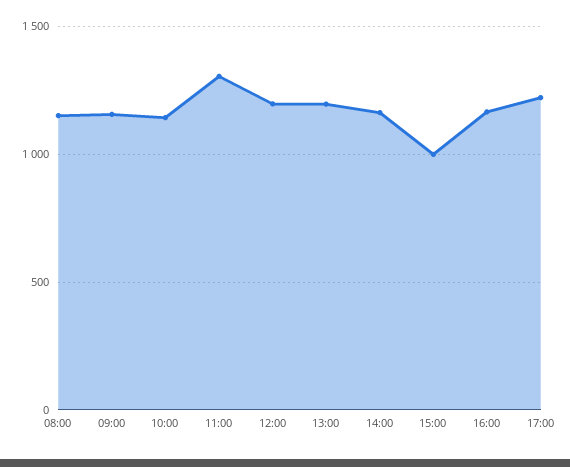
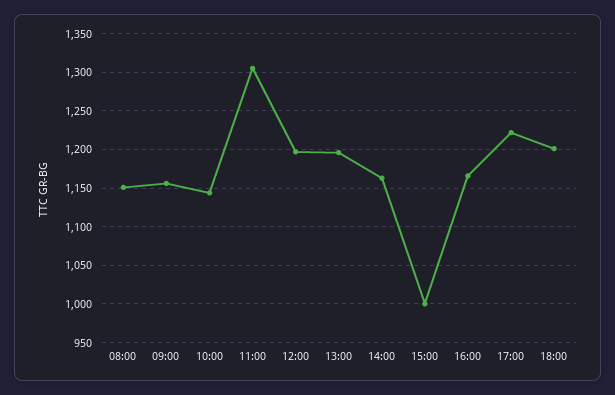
18:00: none -> 1200

